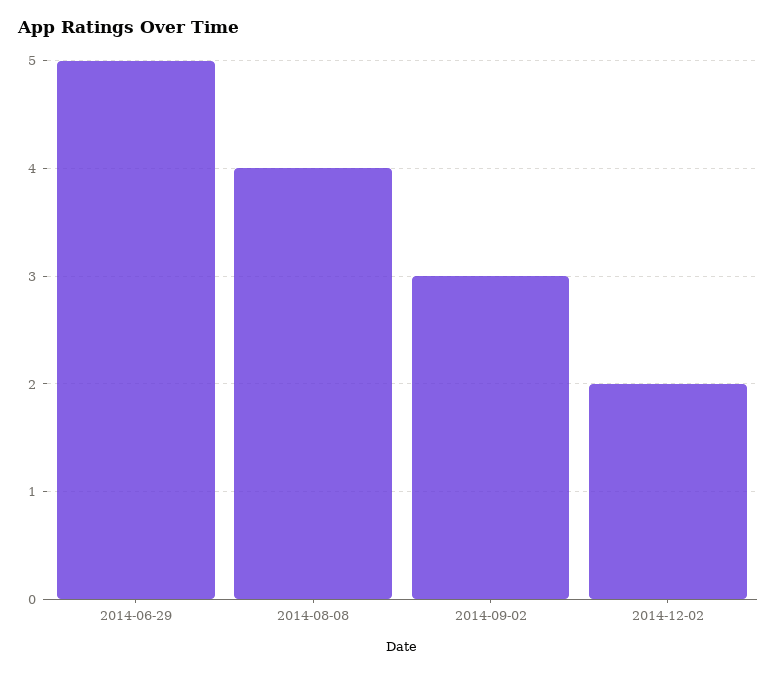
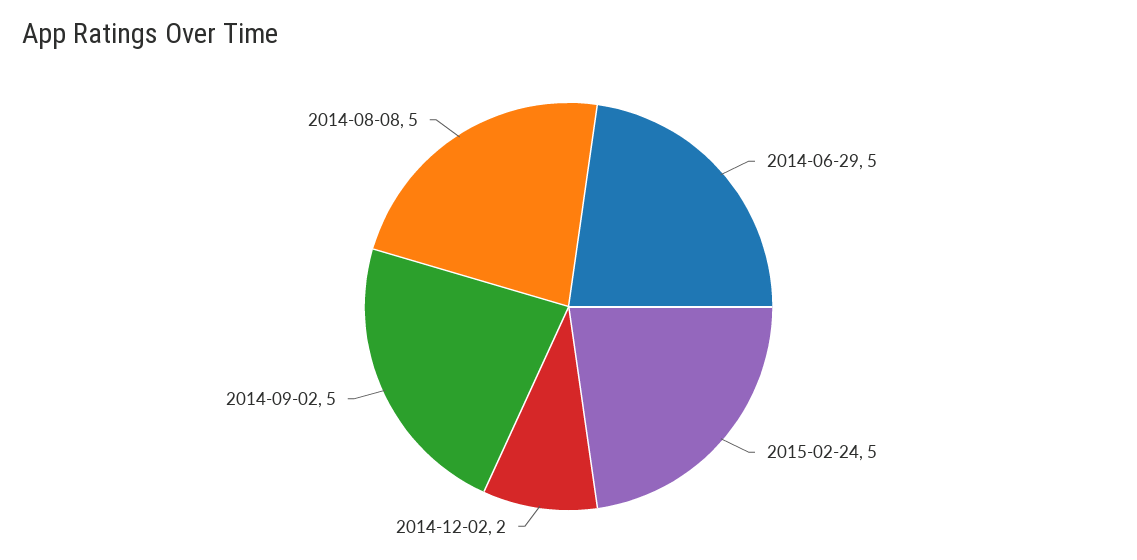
2014-08-08: 4 -> 5
2014-09-02: 3 -> 5
2015-02-24: none -> 5

